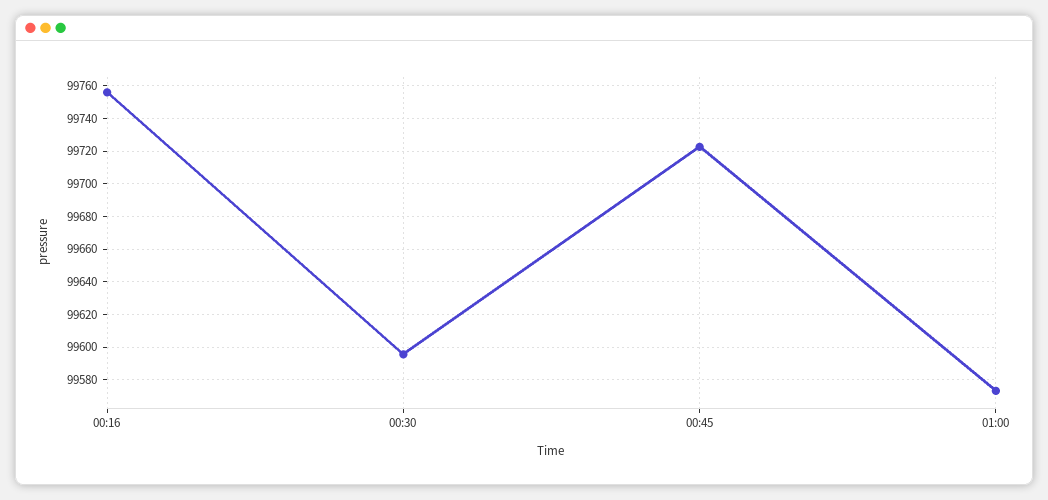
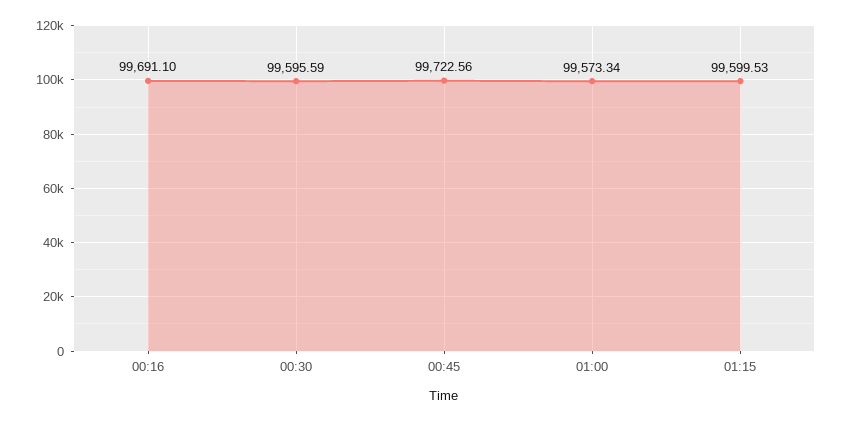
00:16: 99755 -> 99691.1
01:15: none -> 99599.53

